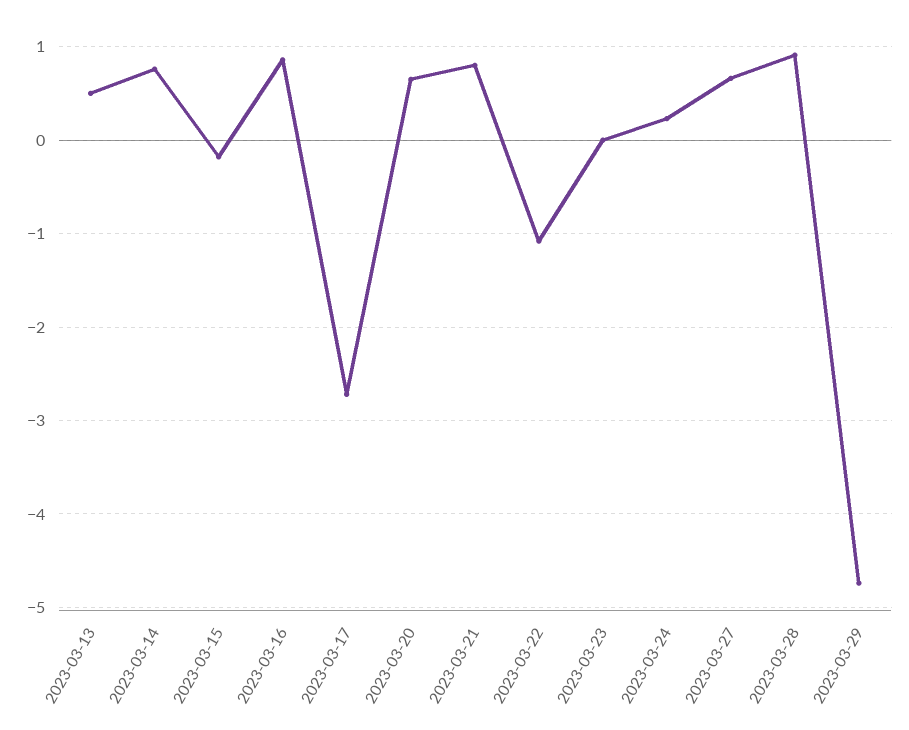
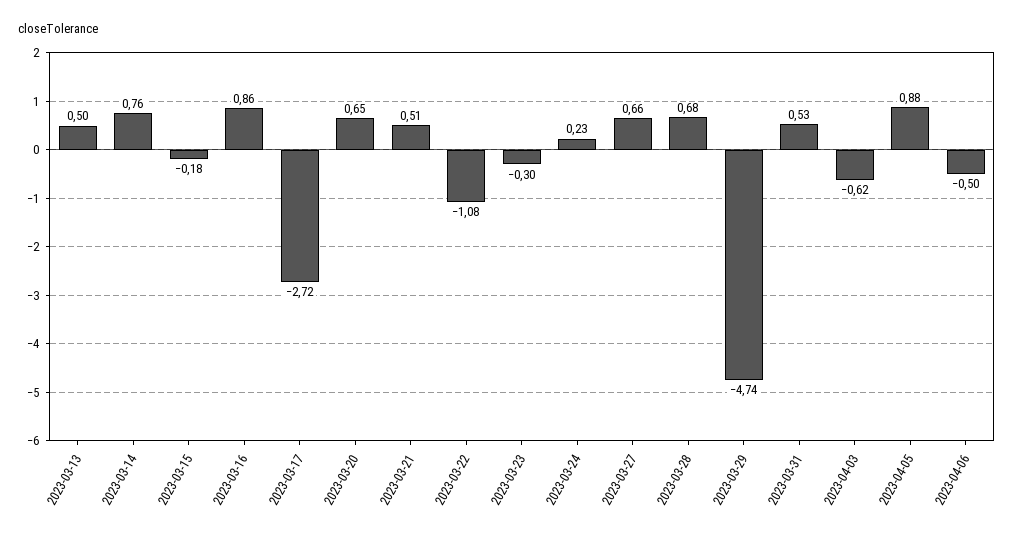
2023-03-21: 0.8 -> 0.51
2023-03-23: 0 -> -0.3
2023-03-28: 0.9 -> 0.68
2023-03-31: none -> 0.53
2023-04-03: none -> -0.62
2023-04-05: none -> 0.88
2023-04-06: none -> -0.5

